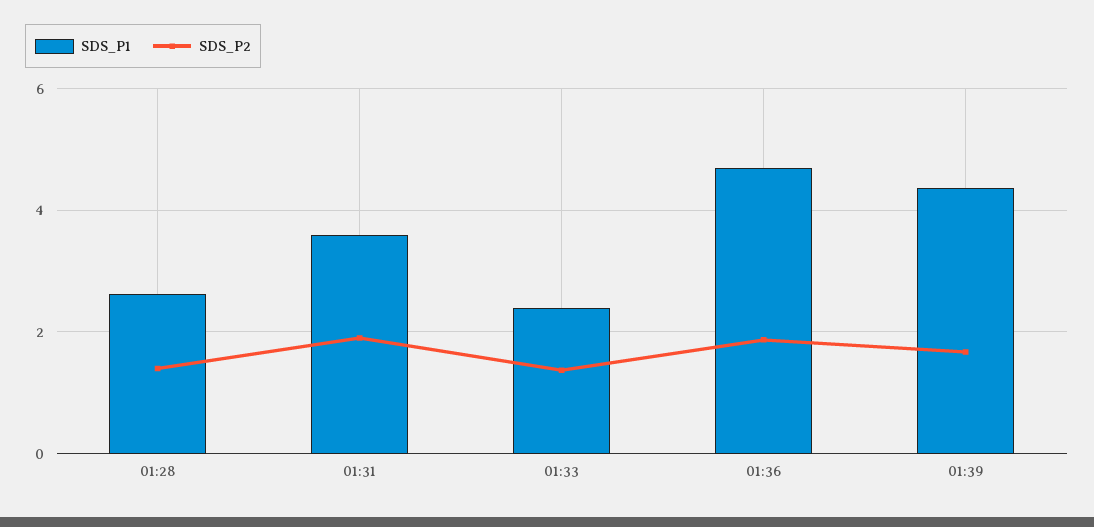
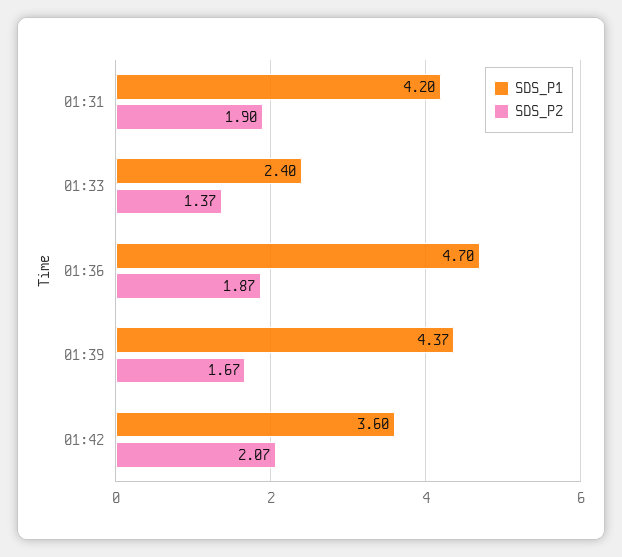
SDS_P1, 01:28: 2.6 -> none
SDS_P2, 01:28: 1.4 -> none
SDS_P1, 01:31: 3.6 -> 4.2
SDS_P1, 01:42: none -> 3.6
SDS_P2, 01:42: none -> 2.07

